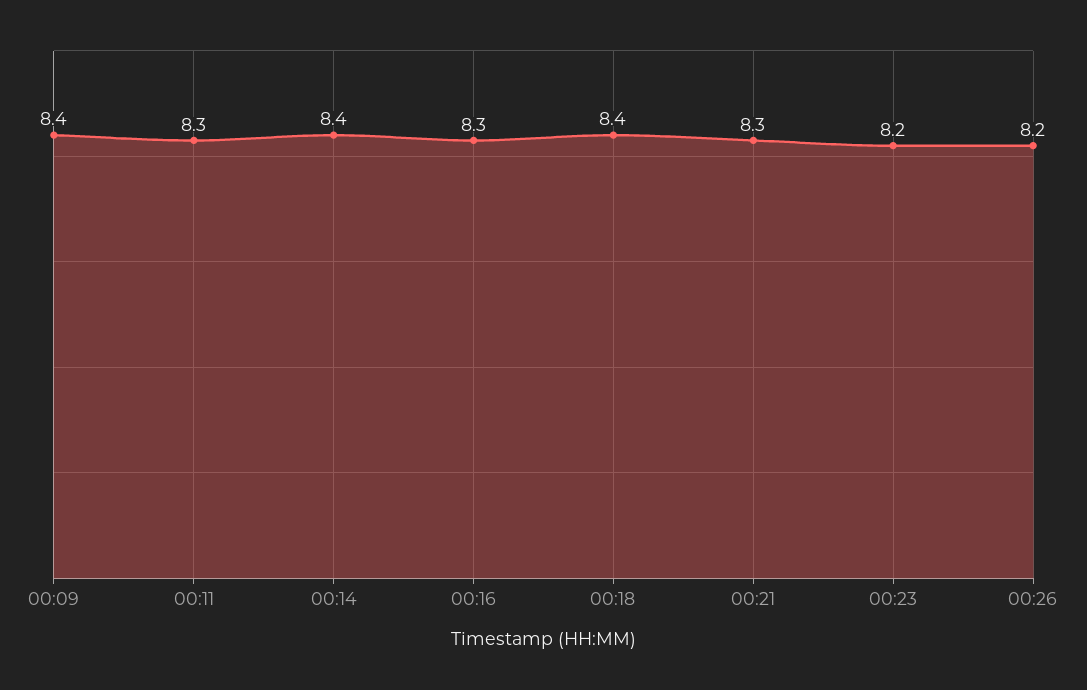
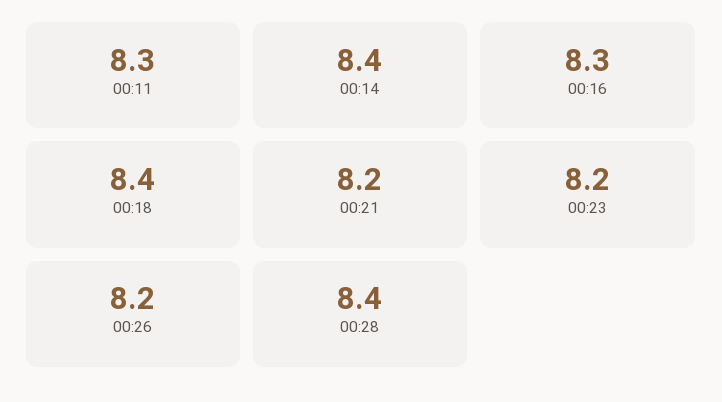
00:09: 8.4 -> none
00:21: 8.3 -> 8.2
00:28: none -> 8.4

